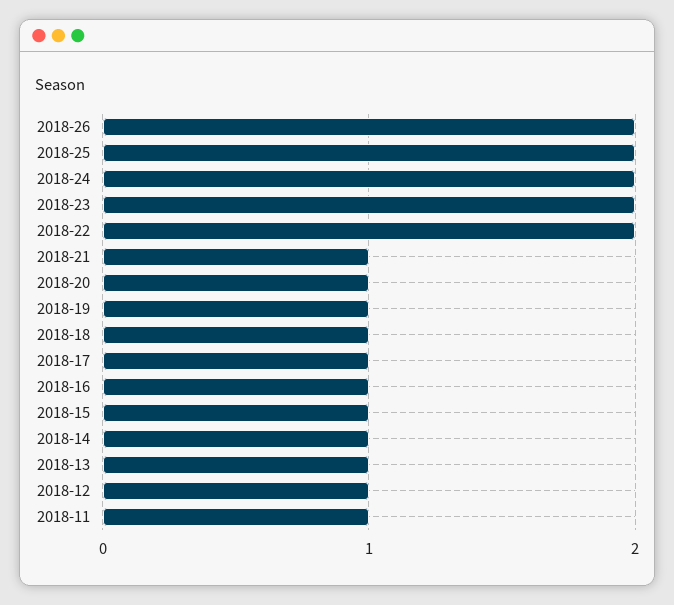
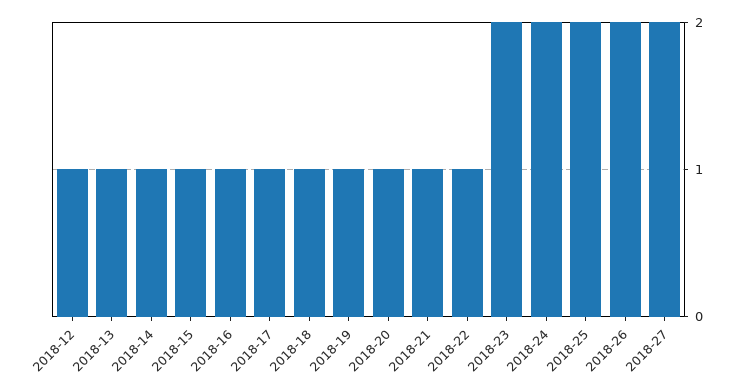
2018-22: 2 -> 1
2018-11: 1 -> none
2018-27: none -> 2

